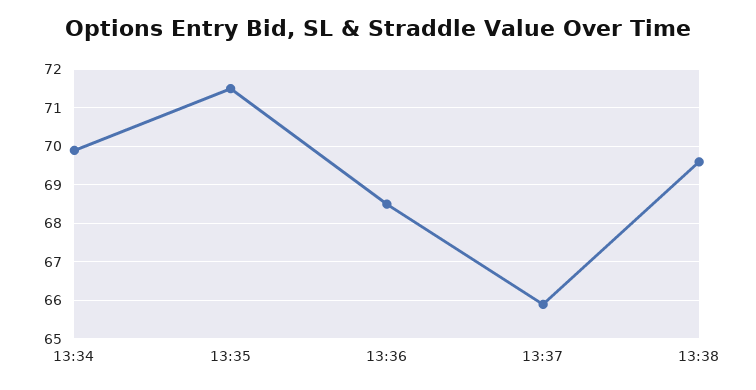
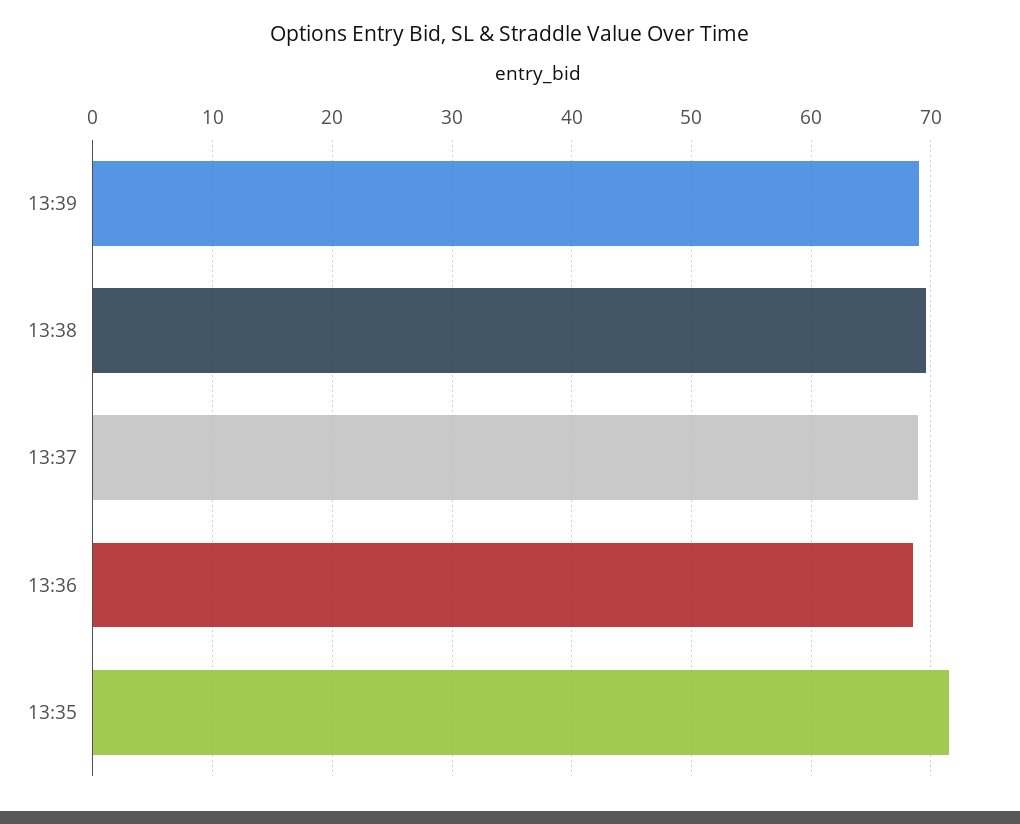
13:34: 70 -> none
13:37: 66 -> 69
13:39: none -> 69

